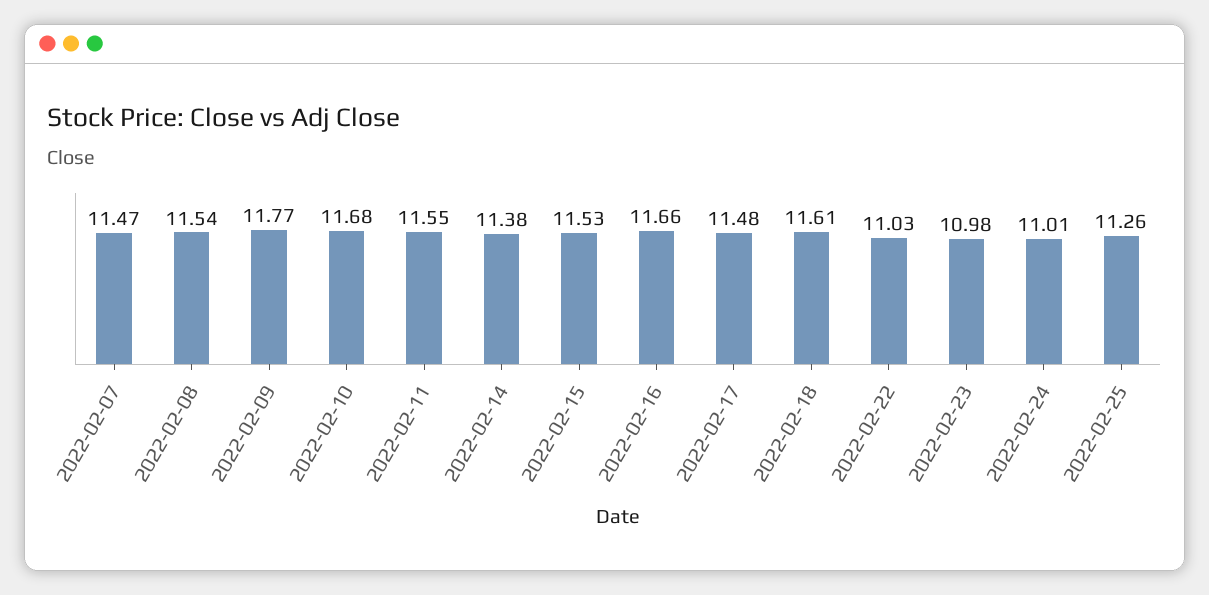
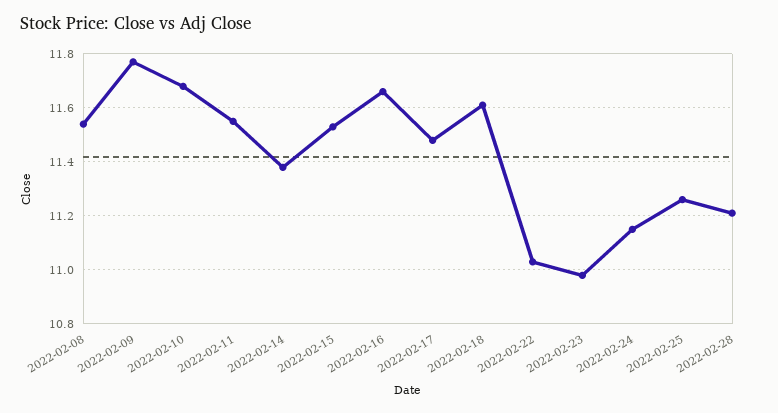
2022-02-07: 11.47 -> none
2022-02-24: 11.01 -> 11.15
2022-02-28: none -> 11.2

